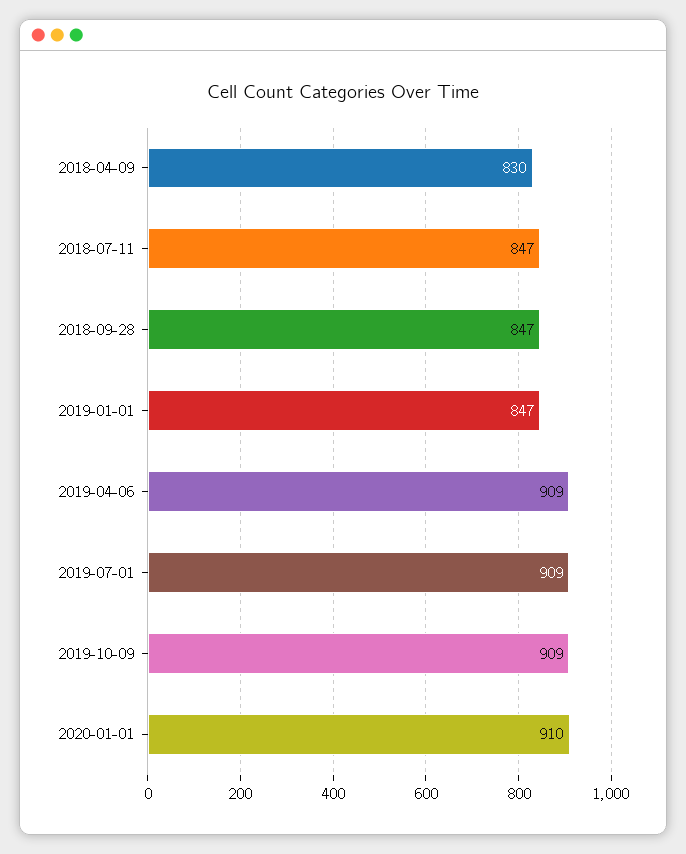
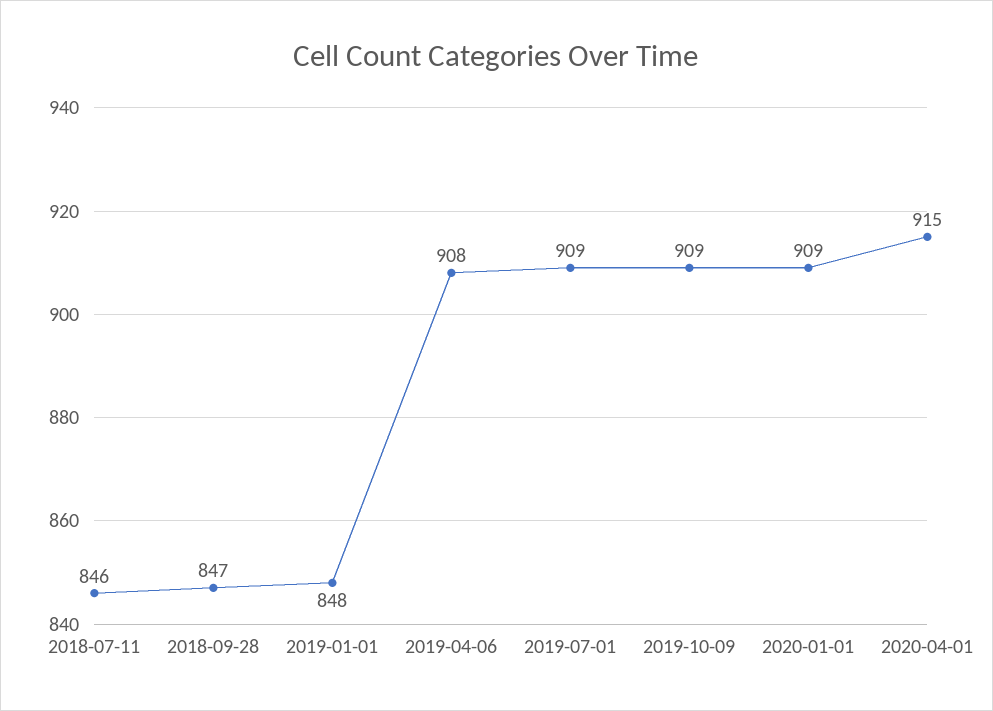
2018-04-09: 830 -> none
2018-07-11: 847 -> 846
2019-01-01: 847 -> 848
2019-04-06: 909 -> 908
2020-01-01: 910 -> 909
2020-04-01: none -> 915

